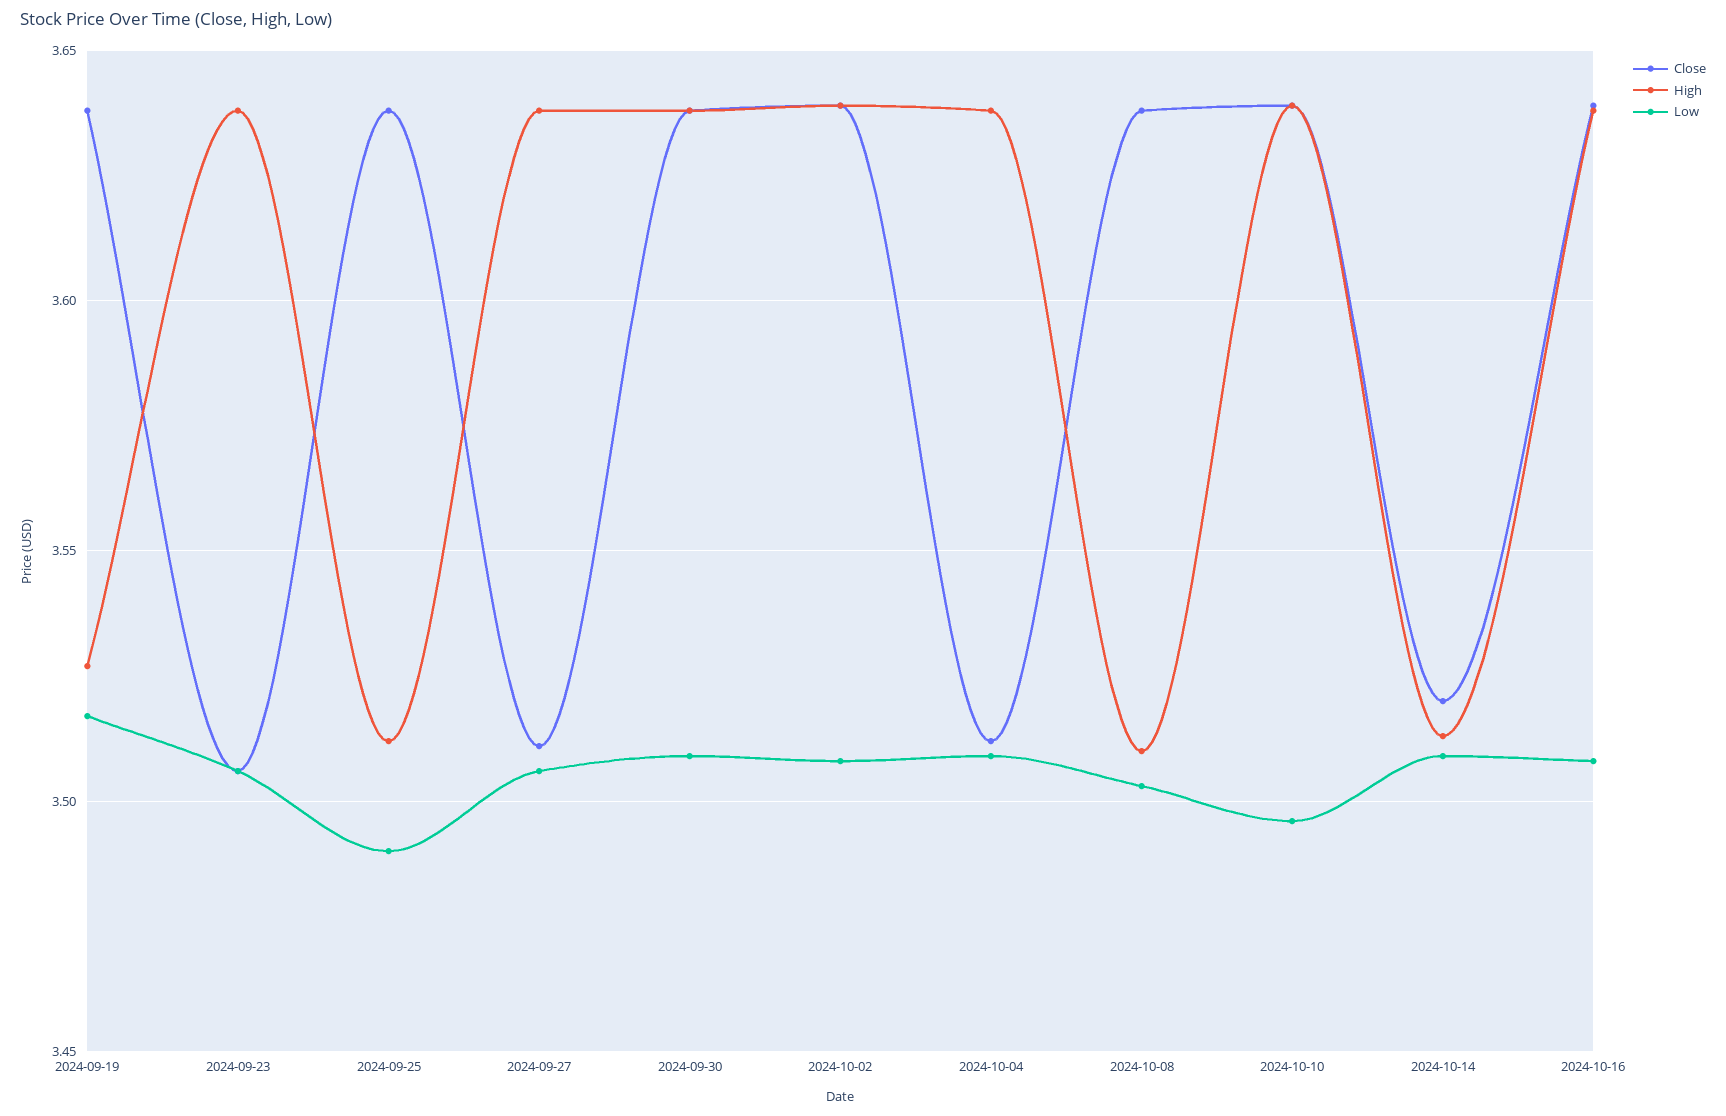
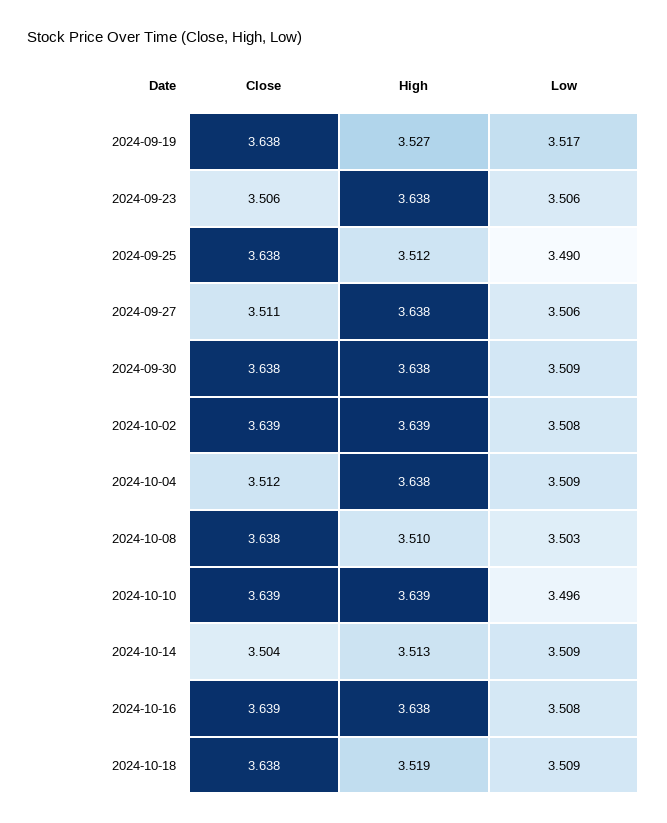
Close, 2024-10-14: 3.52 -> 3.504
Close, 2024-10-18: none -> 3.638
High, 2024-10-18: none -> 3.519
Low, 2024-10-18: none -> 3.509

